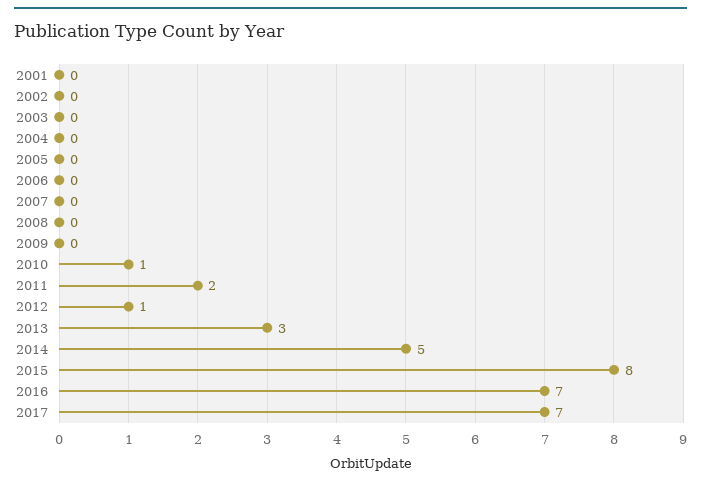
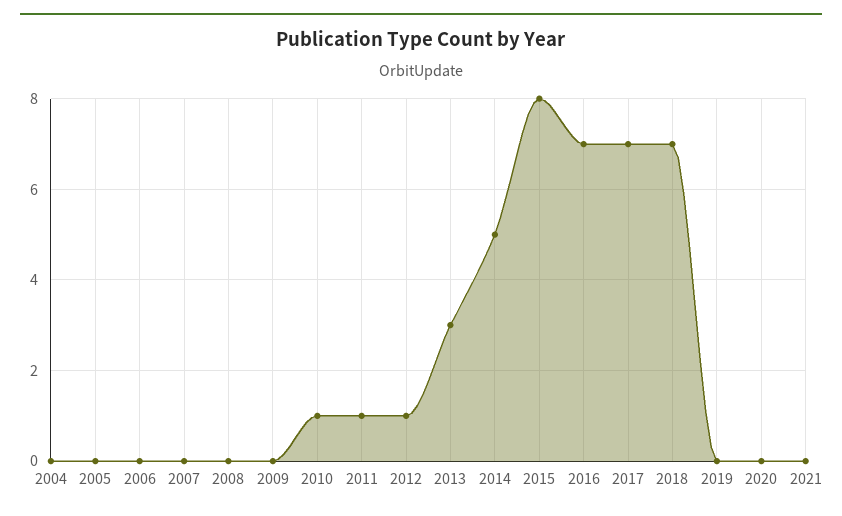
2001: 0 -> none
2002: 0 -> none
2003: 0 -> none
2011: 2 -> 1
2018: none -> 7
2019: none -> 0
2020: none -> 0
2021: none -> 0

